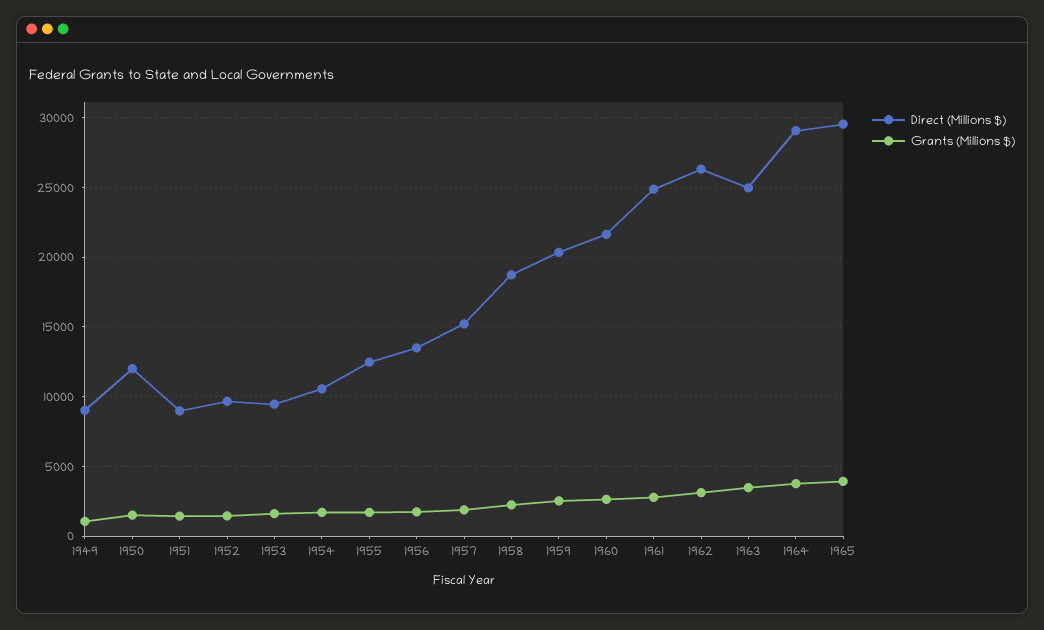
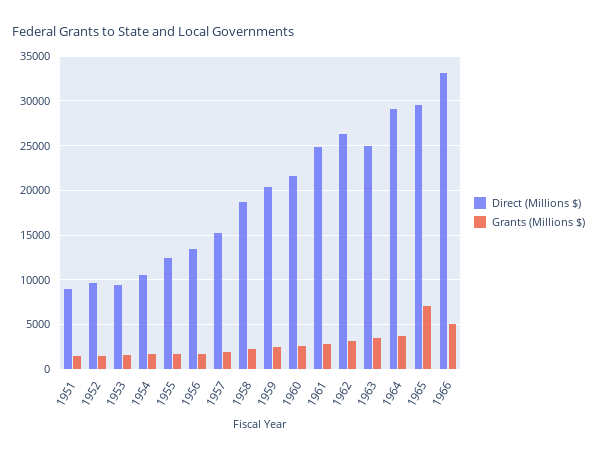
Direct (Millions $), 1949: 9000 -> none
Grants (Millions $), 1949: 1000 -> none
Direct (Millions $), 1950: 12000 -> none
Grants (Millions $), 1950: 1500 -> none
Grants (Millions $), 1965: 4000 -> 7000
Direct (Millions $), 1966: none -> 33000
Grants (Millions $), 1966: none -> 5000

